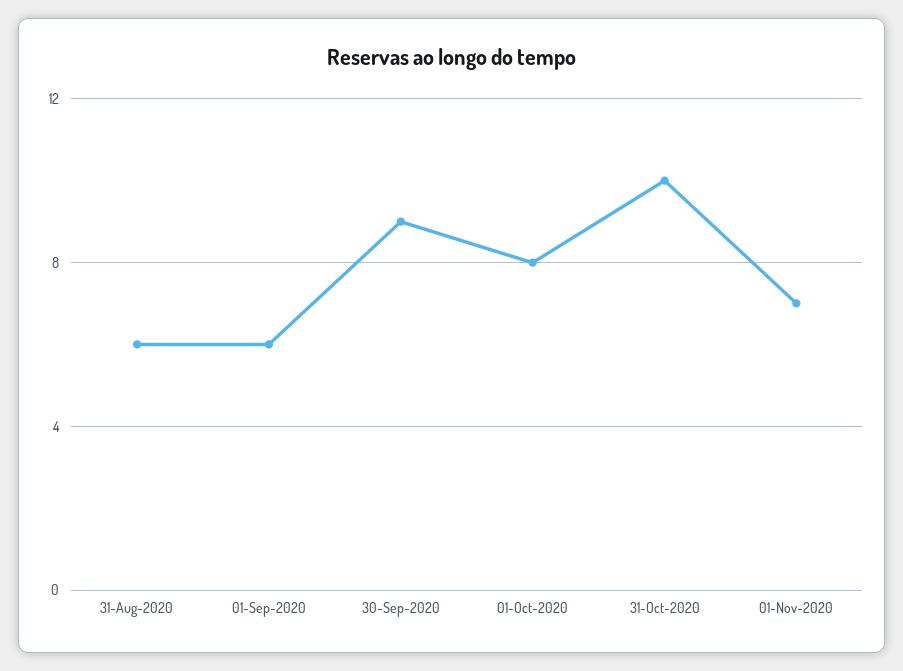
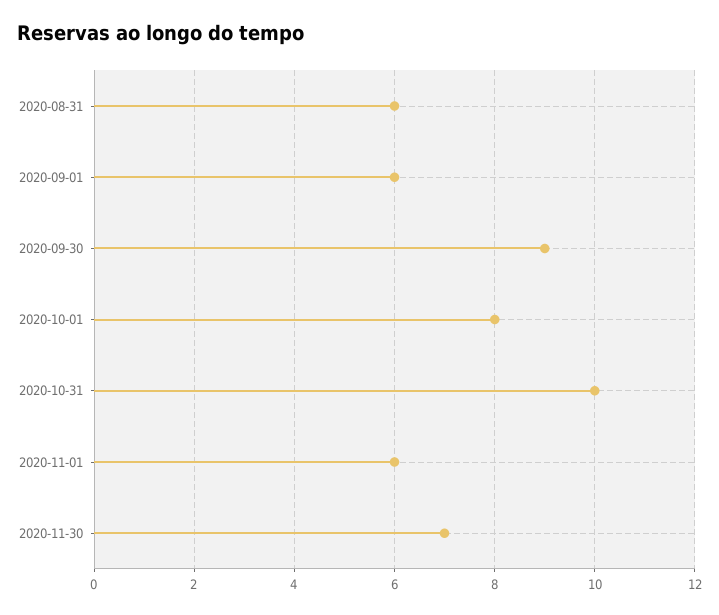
01-Nov-2020: 7 -> 6
2020-11-30: none -> 7

